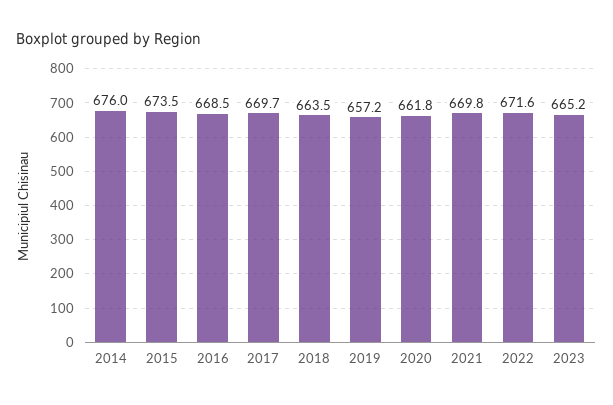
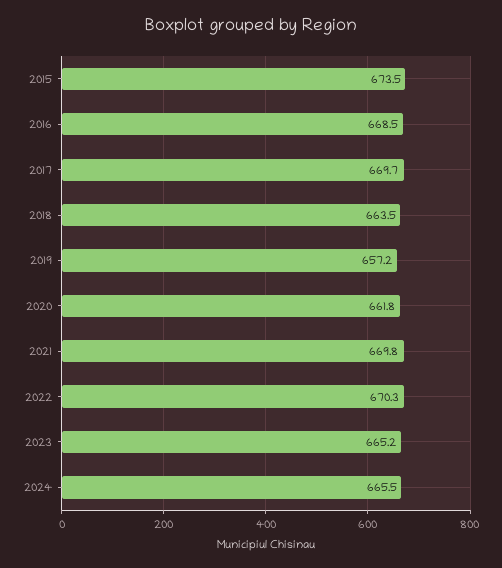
2014: 676 -> none
2022: 671.6 -> 670.3
2024: none -> 665.5

